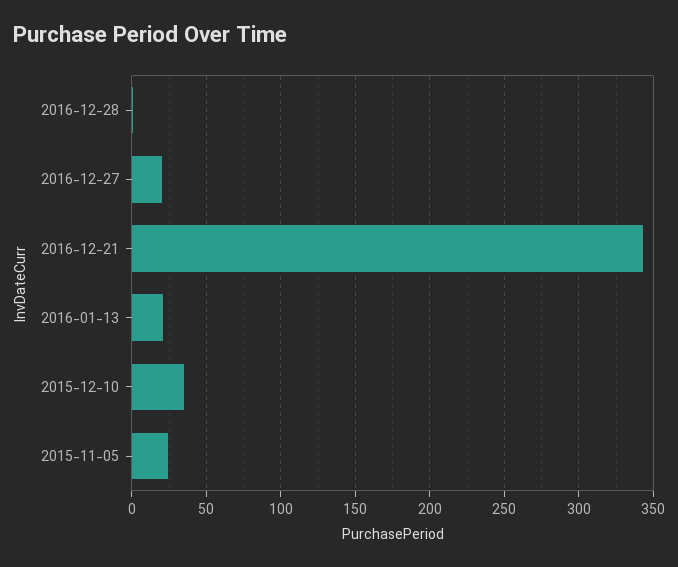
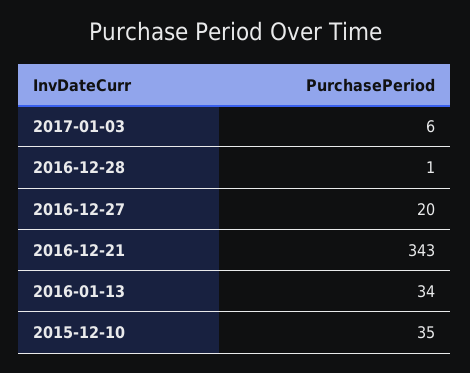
2016-01-13: 20 -> 34
2015-11-05: 25 -> none
2017-01-03: none -> 6

